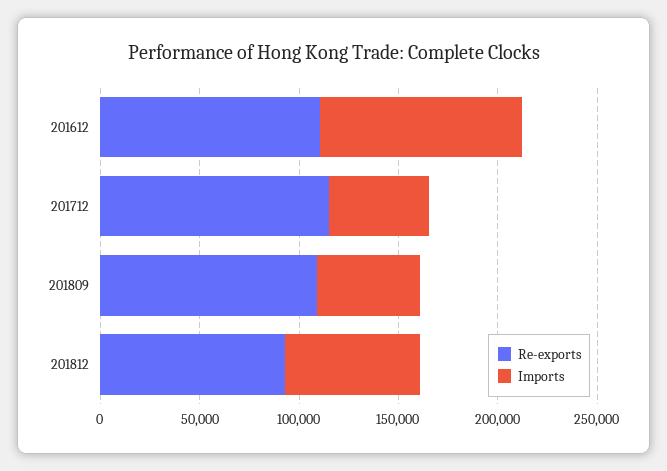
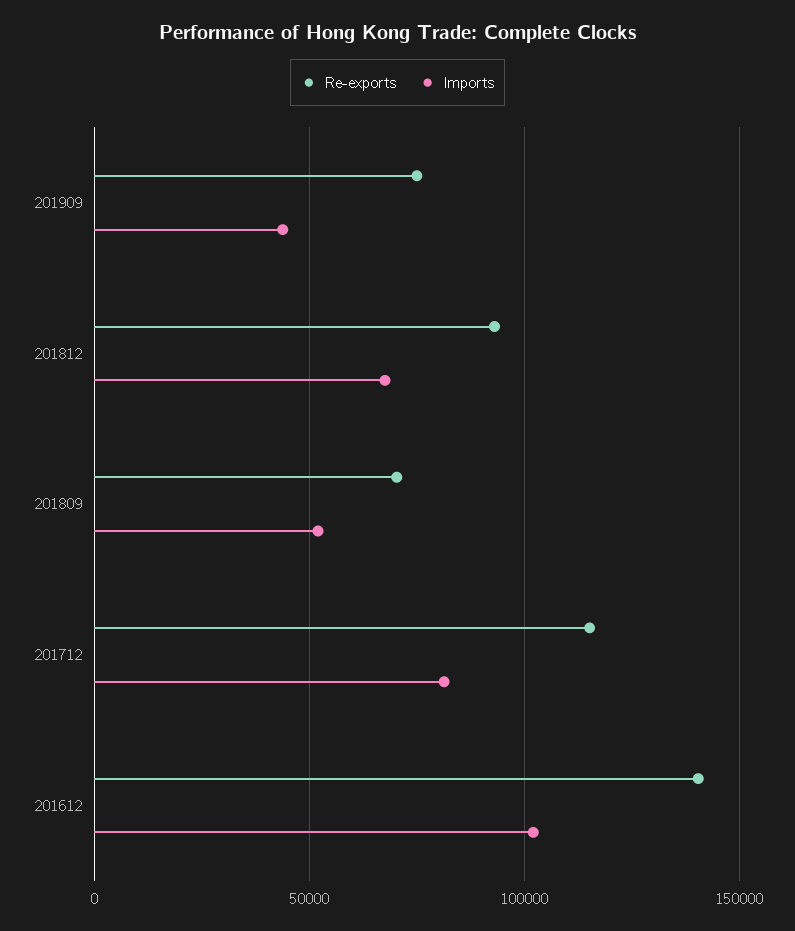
Re-exports, 201612: 110000 -> 140000
Imports, 201712: 50000 -> 80000
Re-exports, 201809: 110000 -> 70000
Re-exports, 201909: none -> 75000
Imports, 201909: none -> 45000

